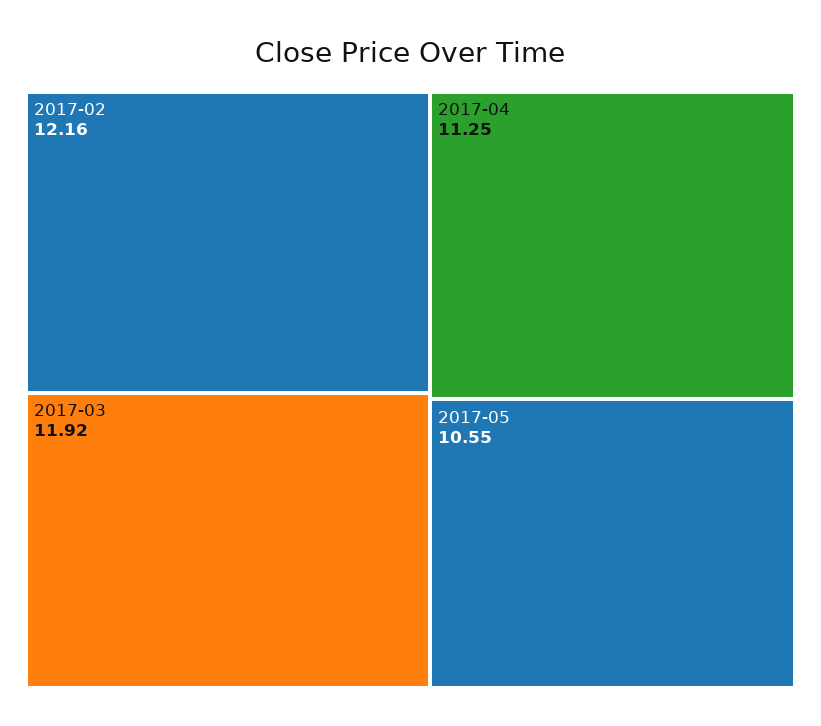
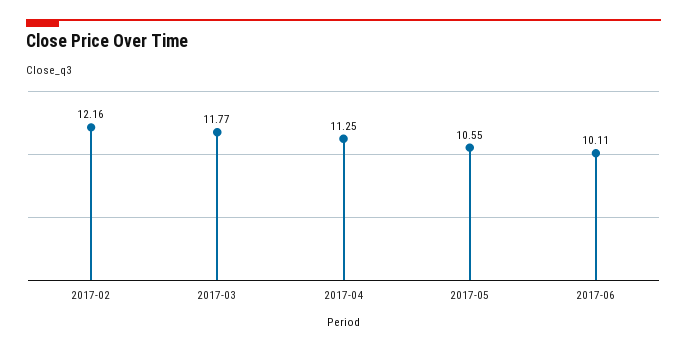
2017-03: 11.92 -> 11.77
2017-06: none -> 10.11

